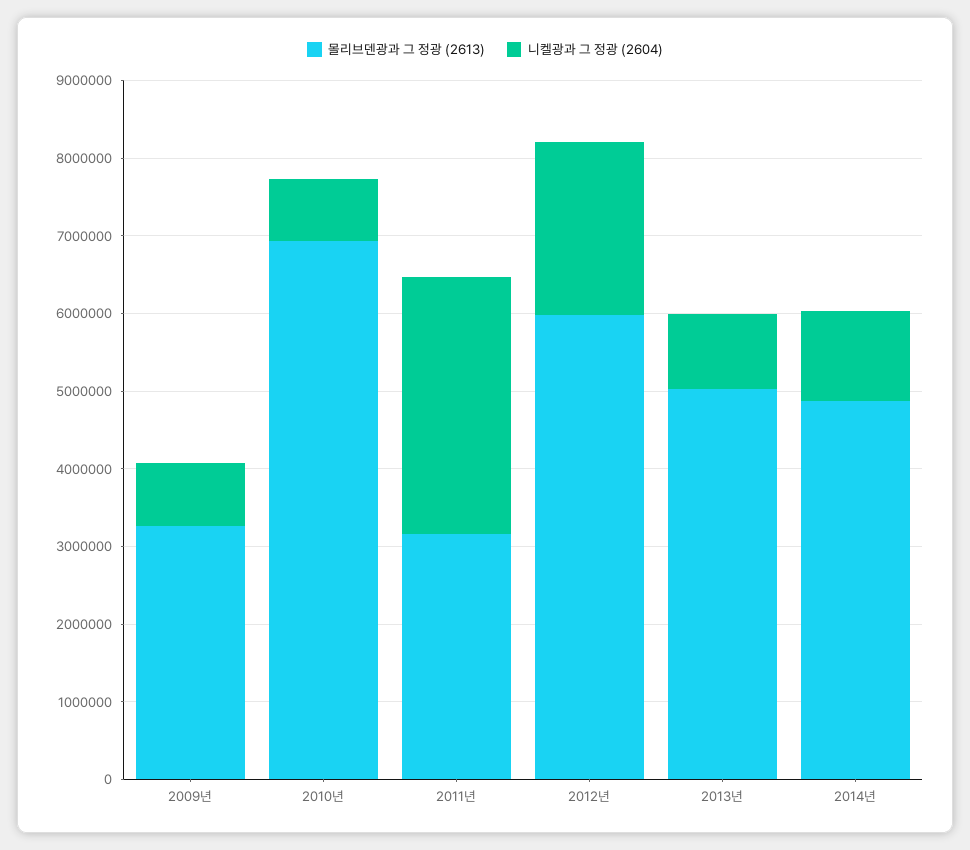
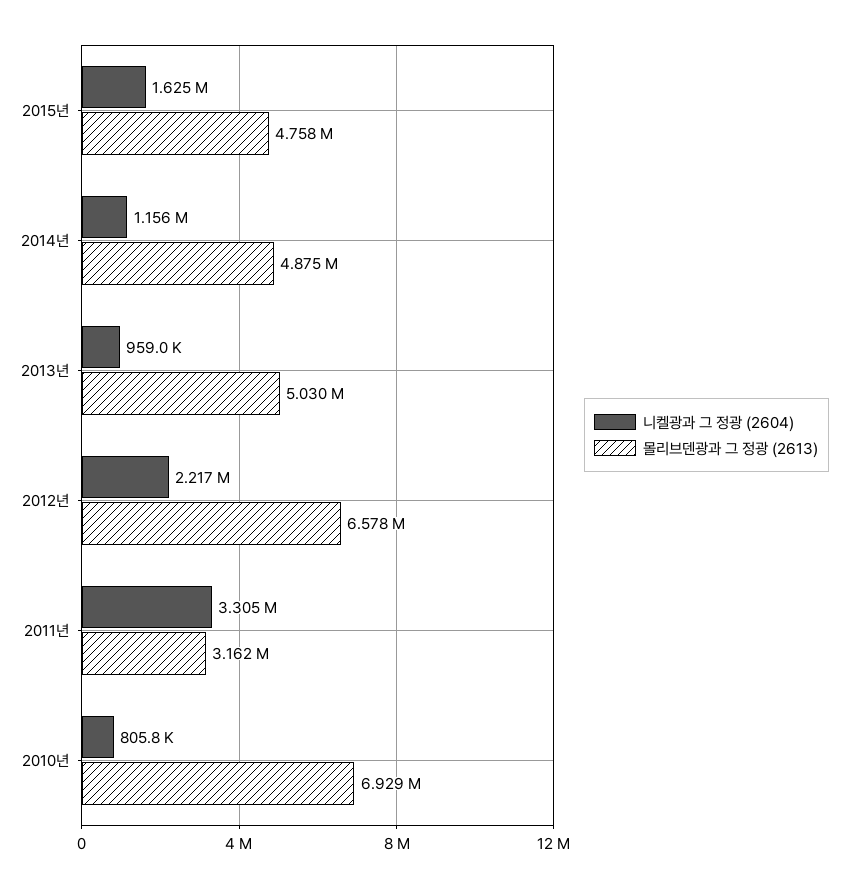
몰리브덴광과 그 정광 (2613), 2009년: 3200000 -> none
니켈광과 그 정광 (2604), 2009년: 800000 -> none
몰리브덴광과 그 정광 (2613), 2012년: 6000000 -> 6578000
니켈광과 그 정광 (2604), 2015년: none -> 1625000
몰리브덴광과 그 정광 (2613), 2015년: none -> 4758000

